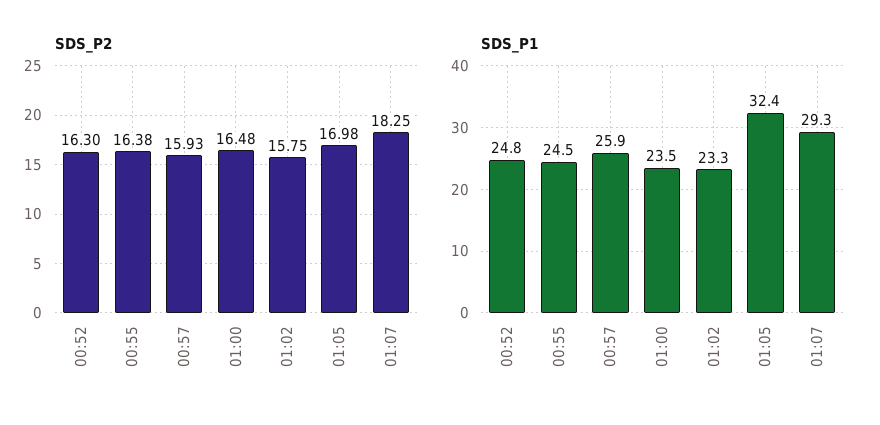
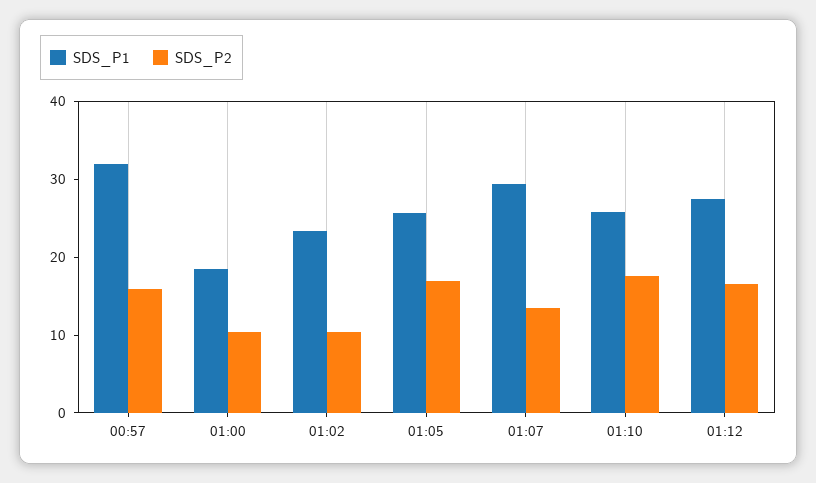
SDS_P2, 00:52: 16.3 -> none
SDS_P2, 00:55: 16.38 -> none
SDS_P2, 01:00: 16.48 -> 10
SDS_P2, 01:02: 15.75 -> 10
SDS_P2, 01:07: 18.25 -> 14
SDS_P1, 00:52: 24.8 -> none
SDS_P1, 00:55: 24.5 -> none
SDS_P1, 00:57: 25.9 -> 32
SDS_P1, 01:00: 23.5 -> 18
SDS_P1, 01:05: 32.4 -> 26
SDS_P1, 01:10: none -> 26
SDS_P2, 01:10: none -> 18
SDS_P1, 01:12: none -> 28
SDS_P2, 01:12: none -> 16

